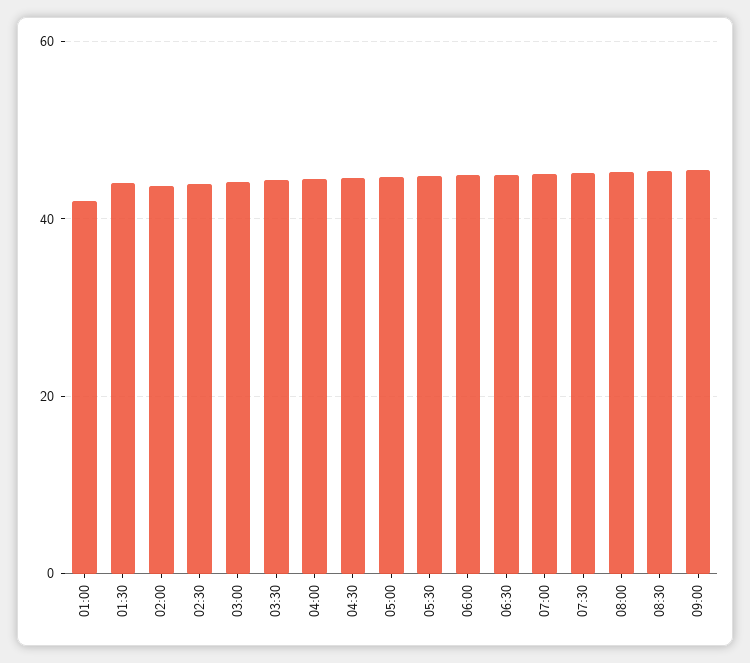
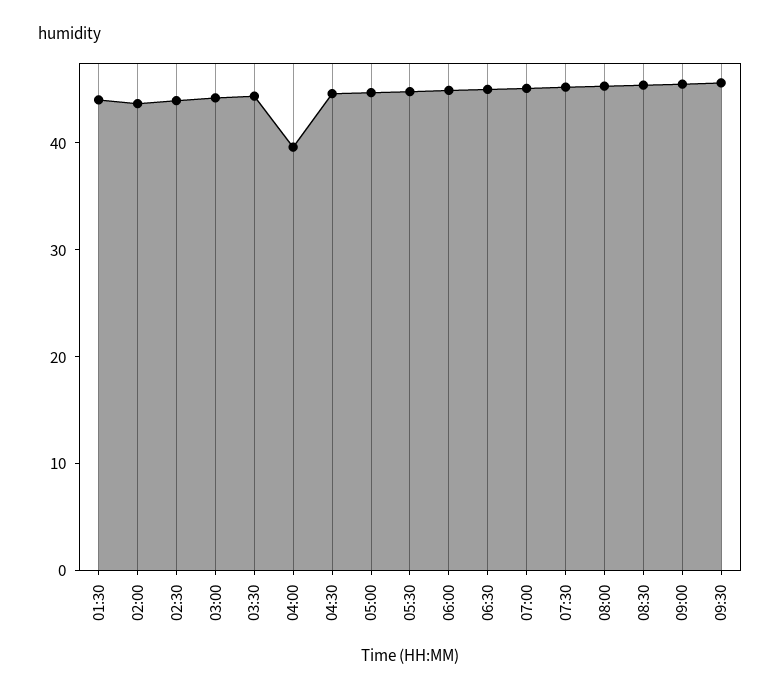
01:00: 42 -> none
04:00: 44 -> 40
09:30: none -> 46

